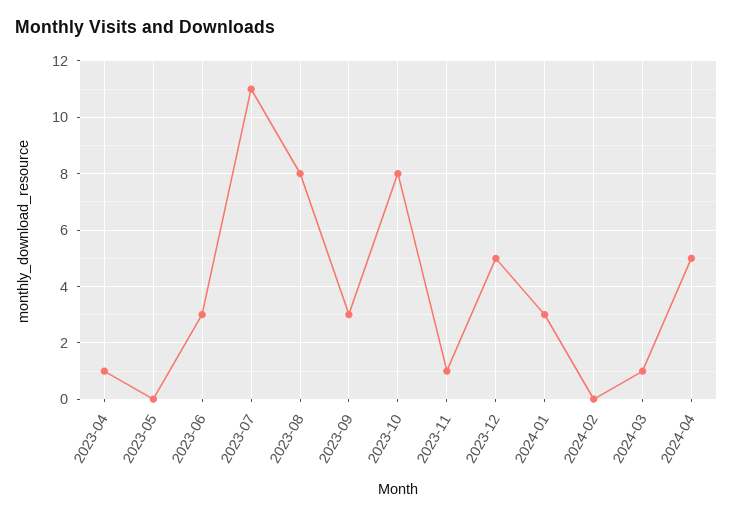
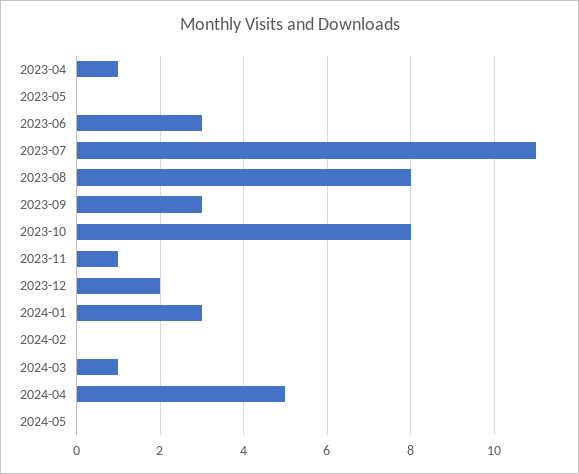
2023-12: 5 -> 2
2024-05: none -> 0

